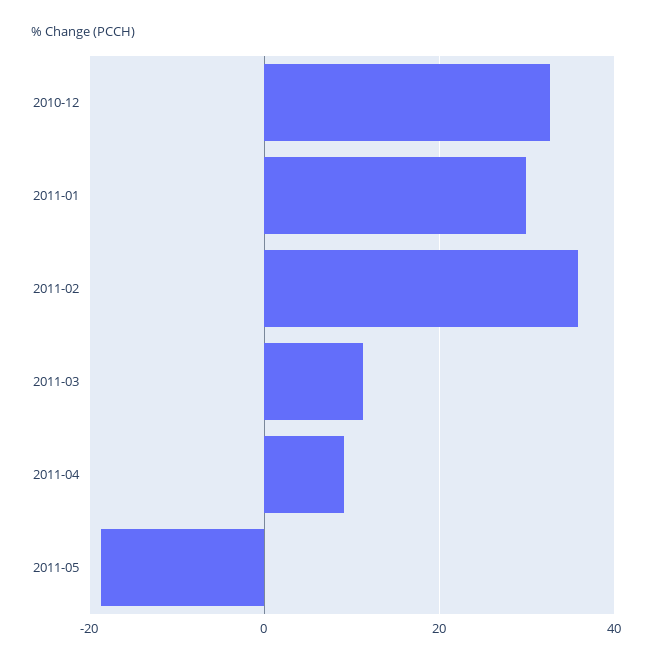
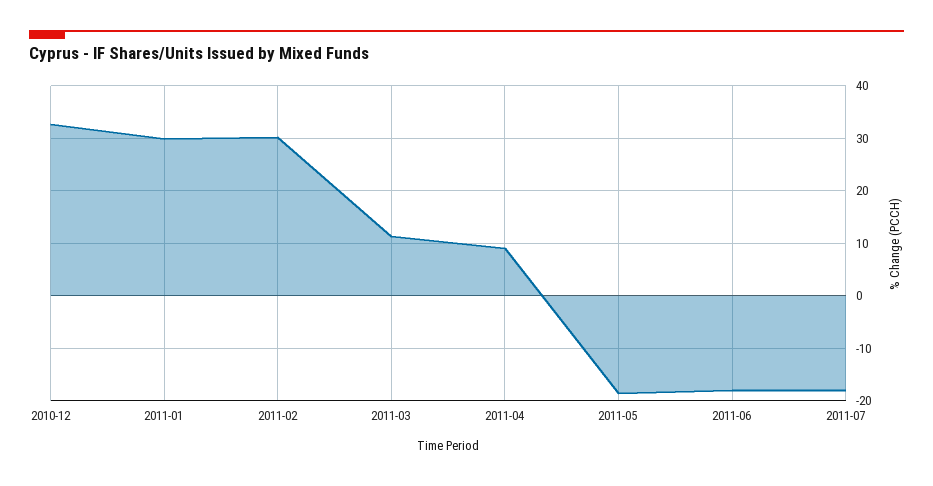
2011-02: 36 -> 30
2011-06: none -> -18
2011-07: none -> -18

